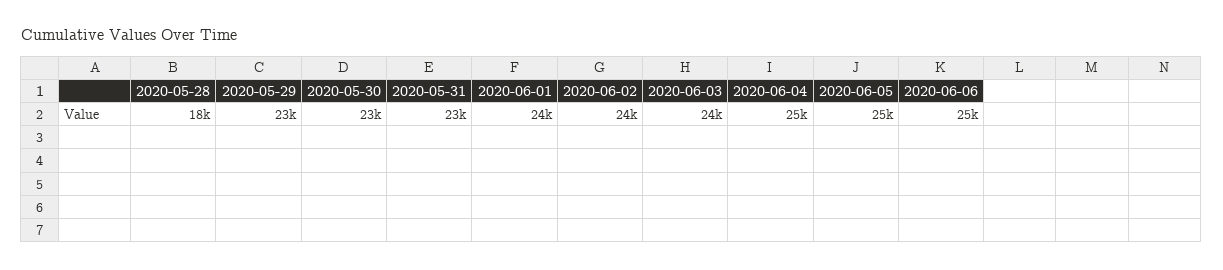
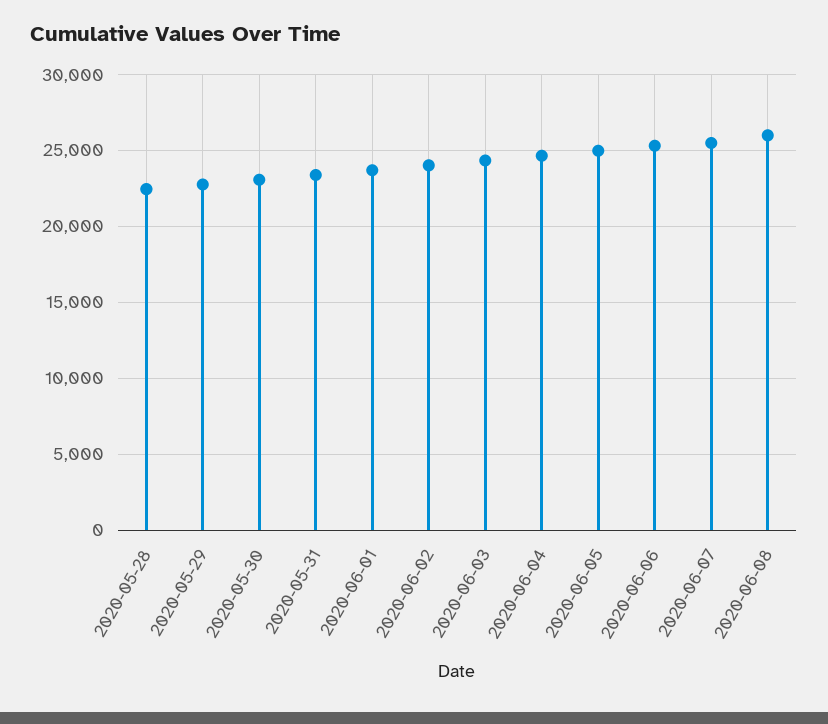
2020-05-28: 18000 -> 22500
2020-06-07: none -> 25500
2020-06-08: none -> 26000

